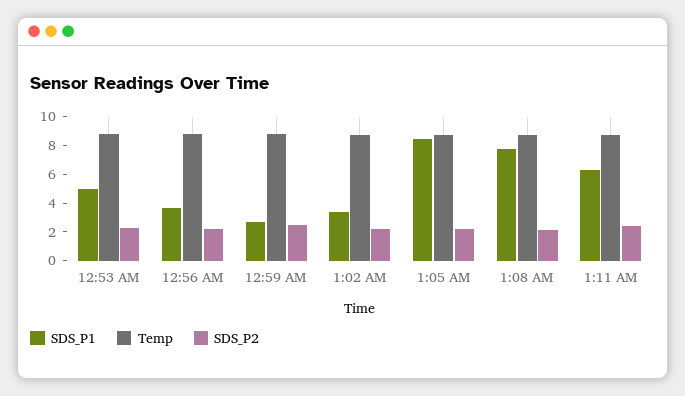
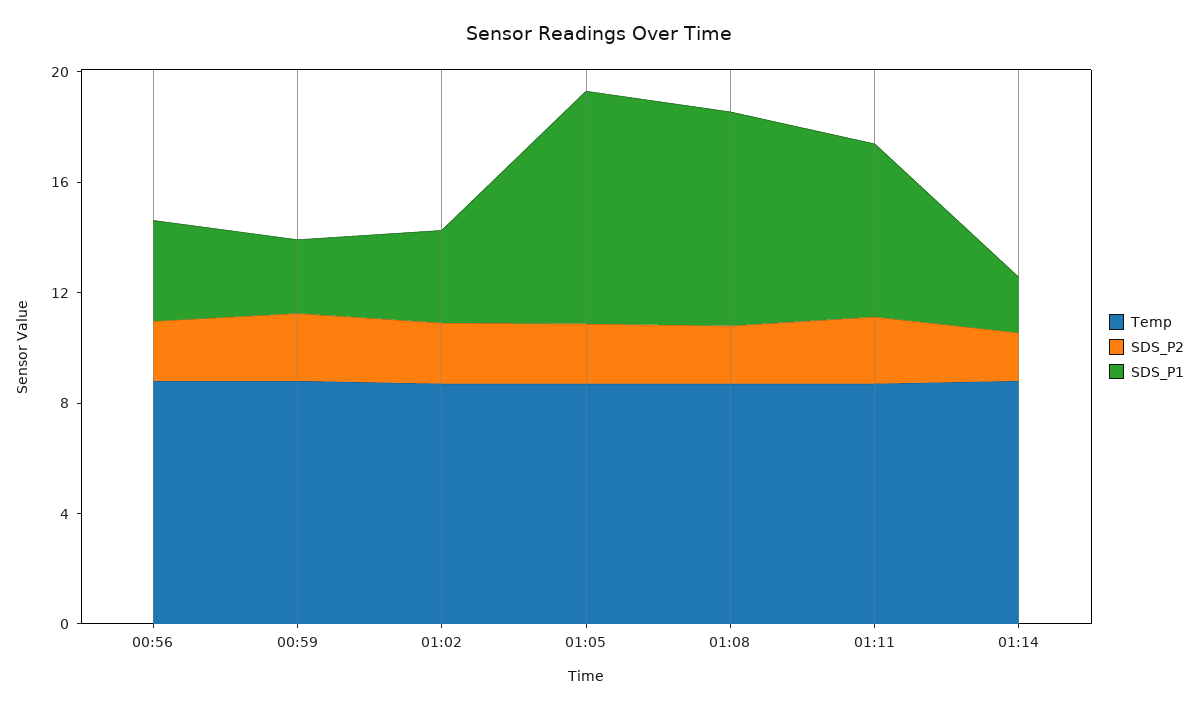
SDS_P1, 12:53 AM: 5 -> none
Temp, 12:53 AM: 9 -> none
SDS_P2, 12:53 AM: 2 -> none
Temp, 01:14: none -> 9
SDS_P2, 01:14: none -> 2
SDS_P1, 01:14: none -> 2

